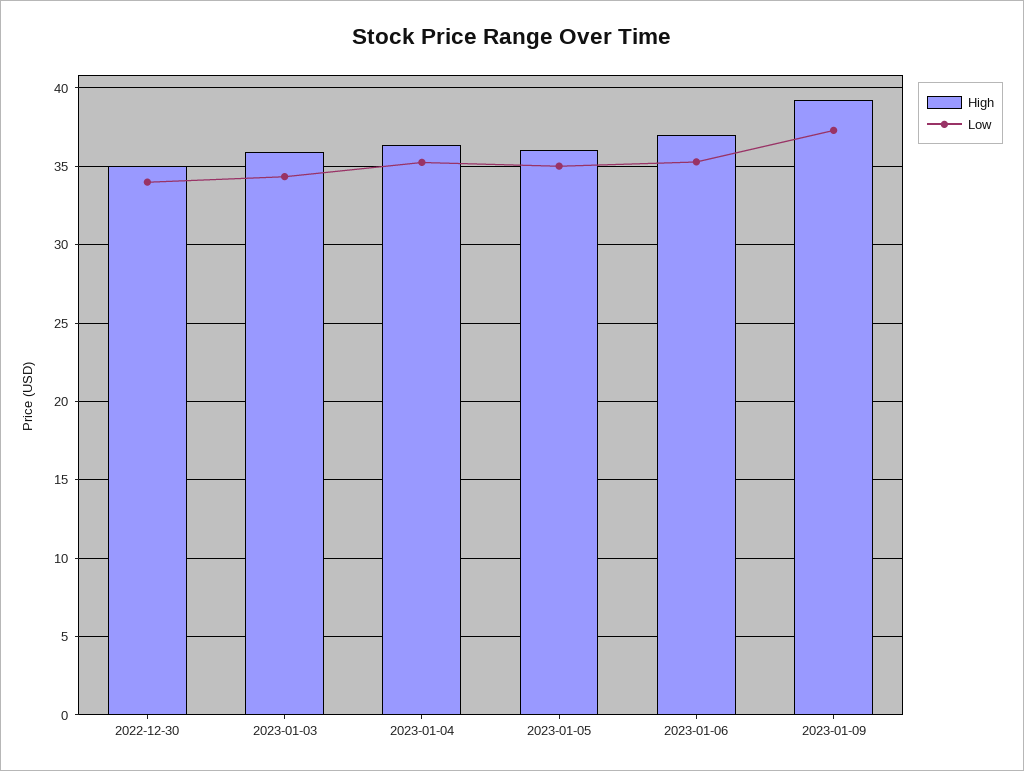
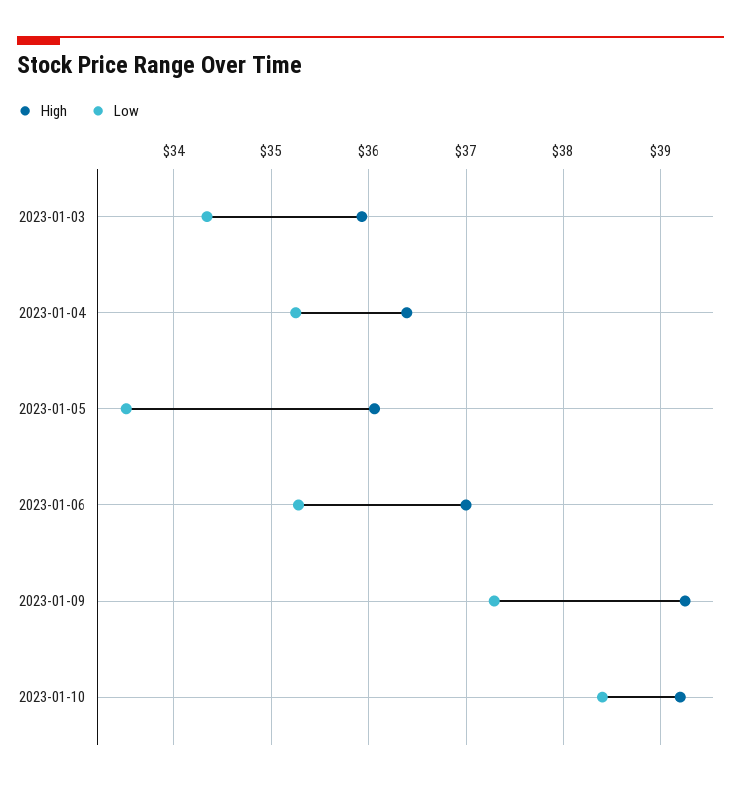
High, 2022-12-30: 35 -> none
Low, 2022-12-30: 34 -> none
Low, 2023-01-05: 35 -> 33.5
High, 2023-01-10: none -> 39.2
Low, 2023-01-10: none -> 38.4

